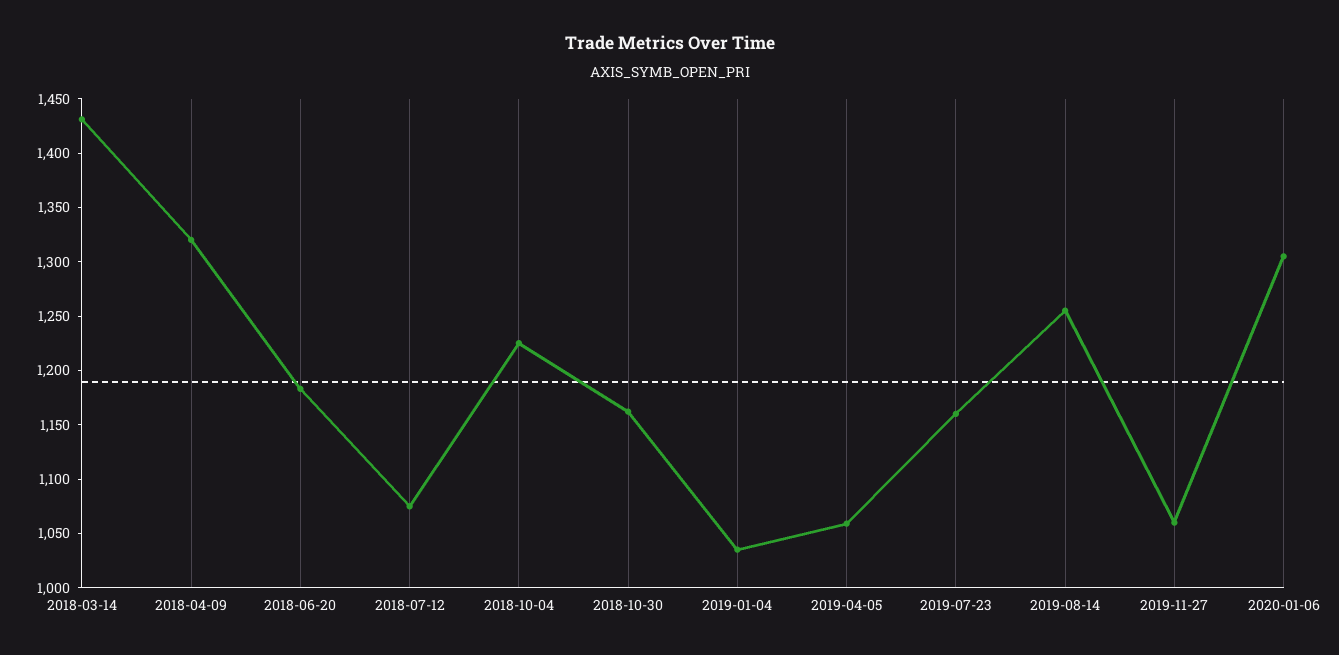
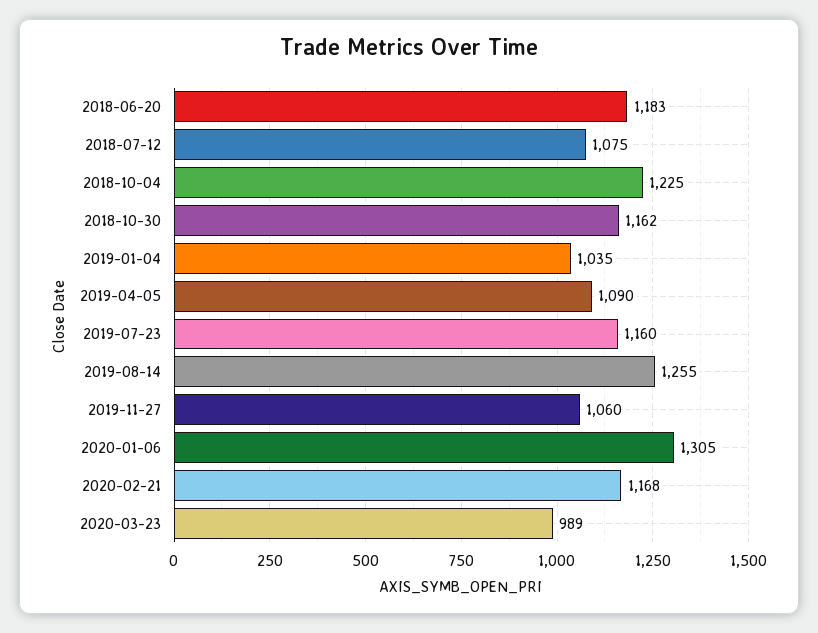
2018-03-14: 1430 -> none
2018-04-09: 1320 -> none
2019-04-05: 1060 -> 1090
2020-02-21: none -> 1168
2020-03-23: none -> 989

